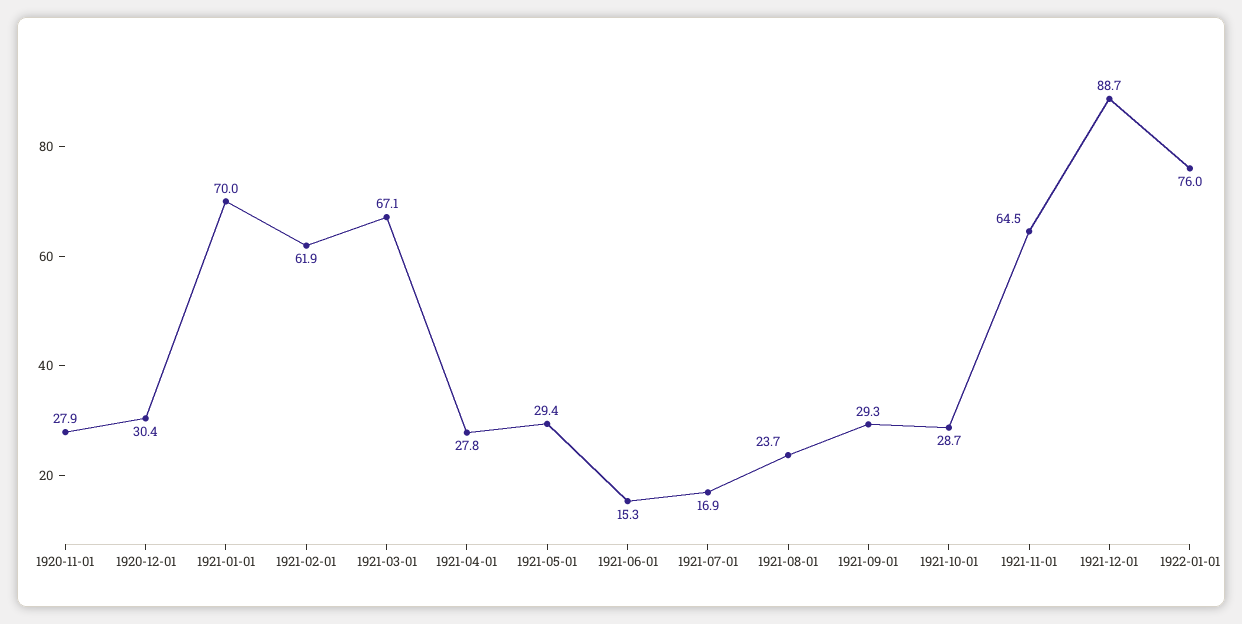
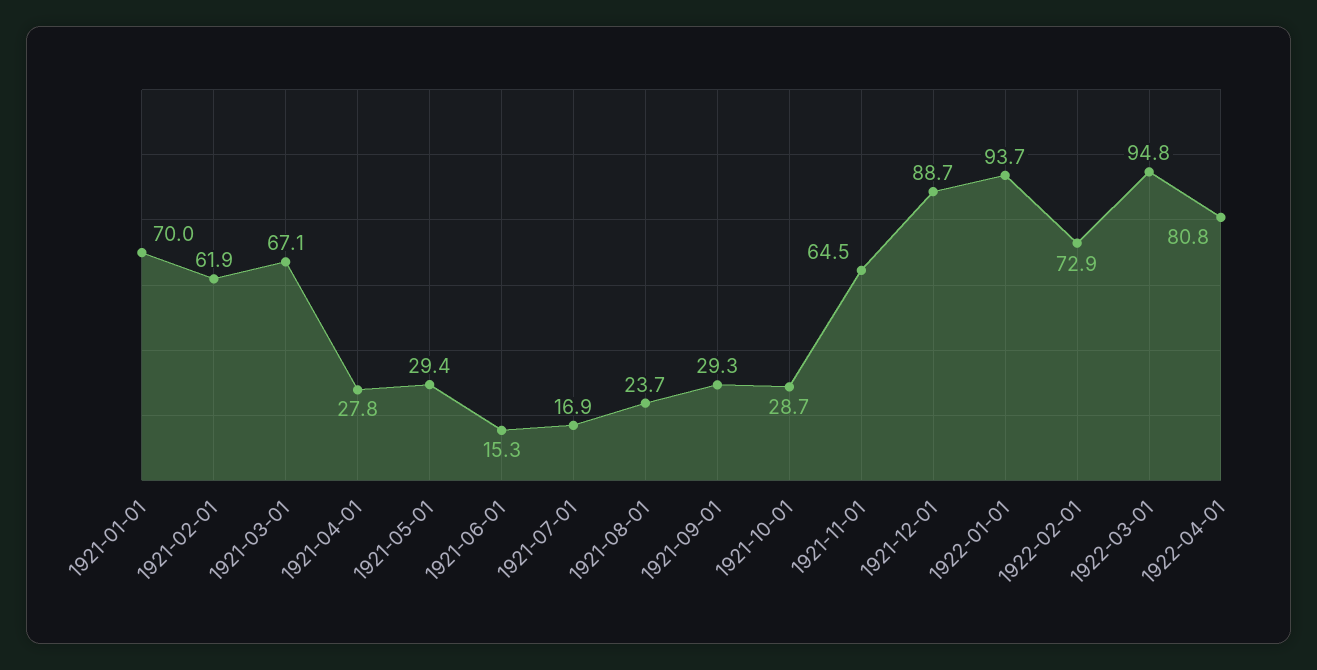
1920-11-01: 27.9 -> none
1920-12-01: 30.4 -> none
1922-01-01: 76 -> 93.7
1922-02-01: none -> 72.9
1922-03-01: none -> 94.8
1922-04-01: none -> 80.8

